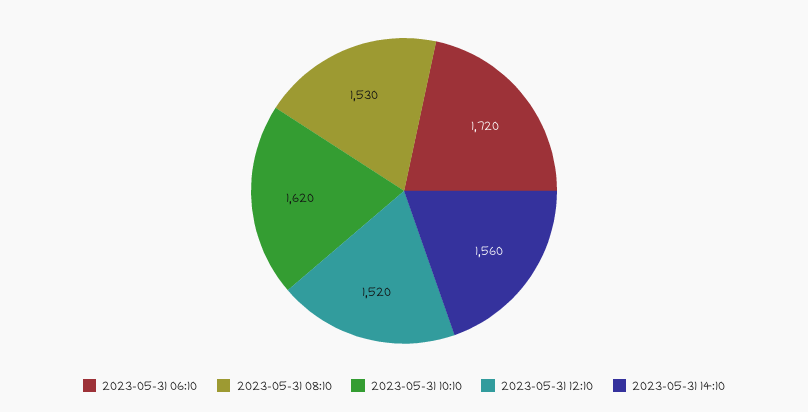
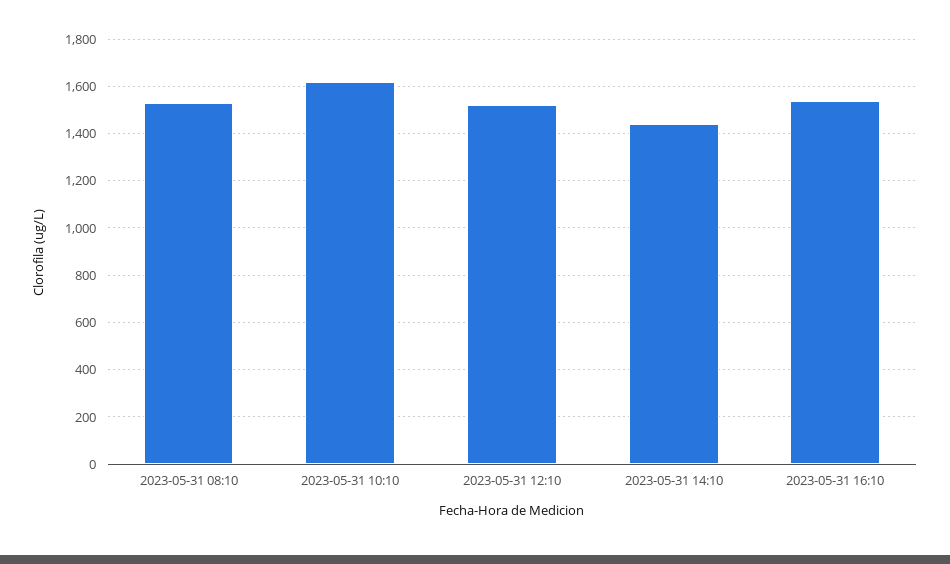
2023-05-31 06:10: 1720 -> none
2023-05-31 14:10: 1560 -> 1450
2023-05-31 16:10: none -> 1550

